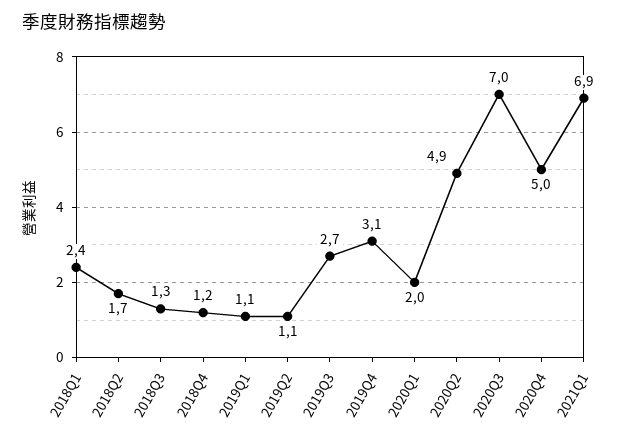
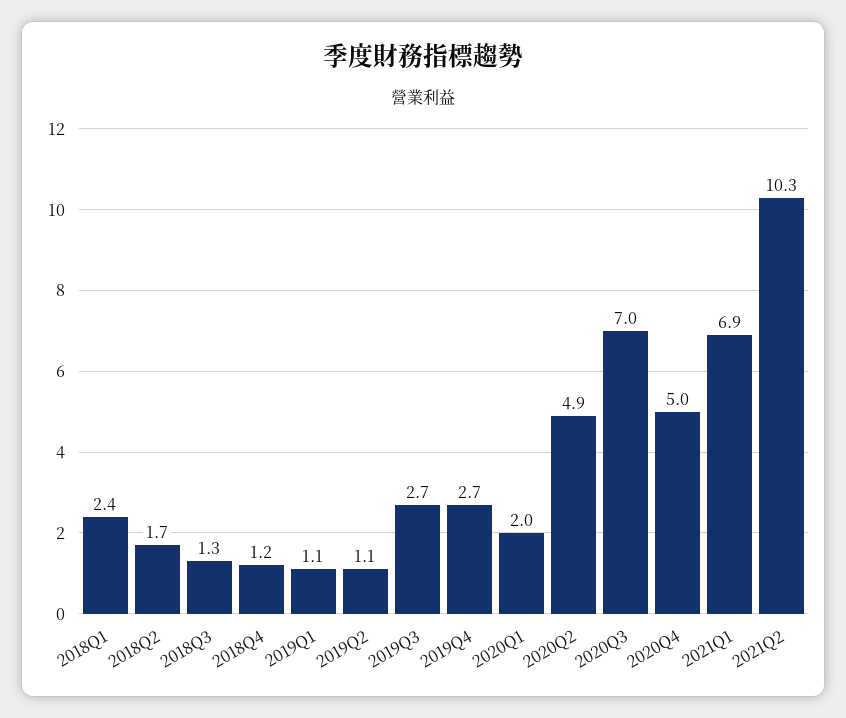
2019Q4: 3.1 -> 2.7
2021Q2: none -> 10.3

